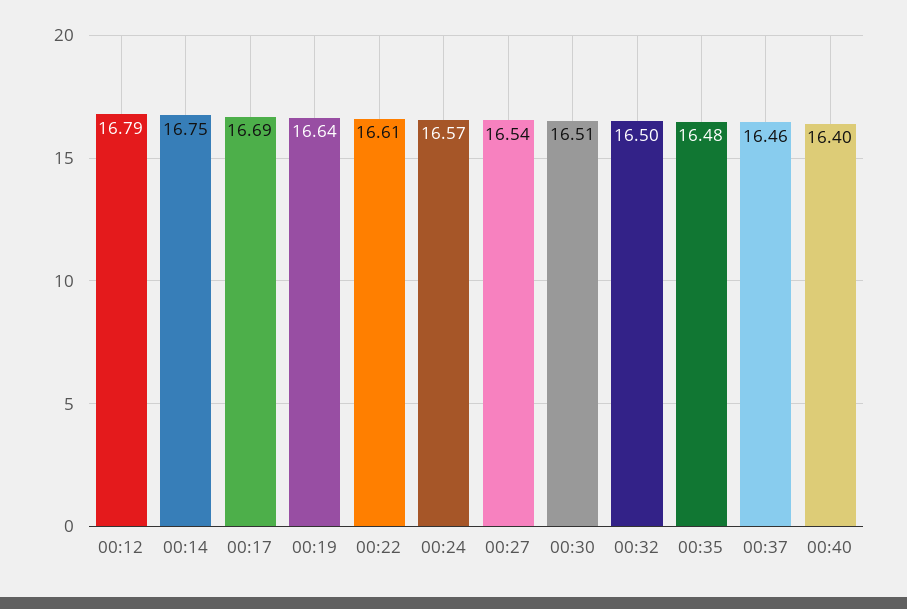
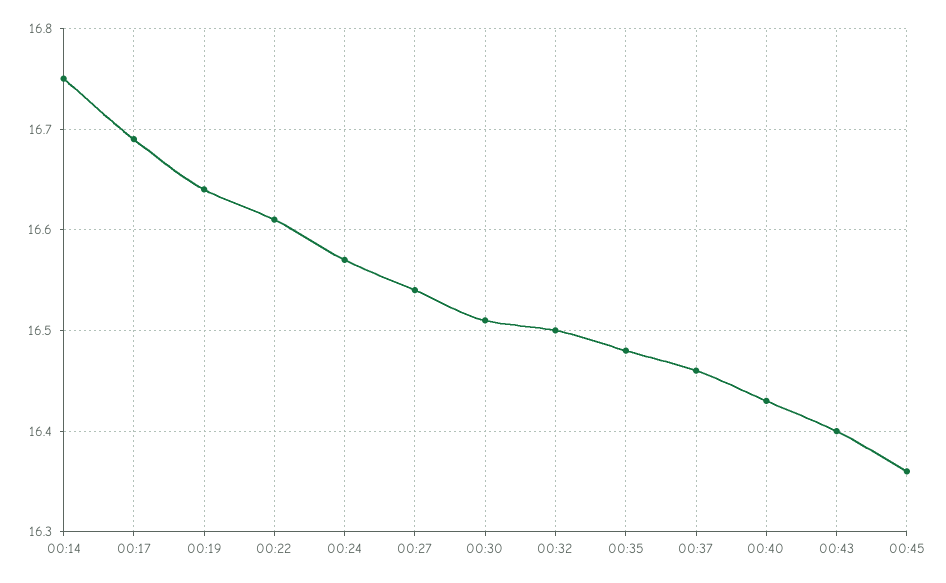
00:12: 16.79 -> none
00:40: 16.4 -> 16.43
00:43: none -> 16.4
00:45: none -> 16.36

